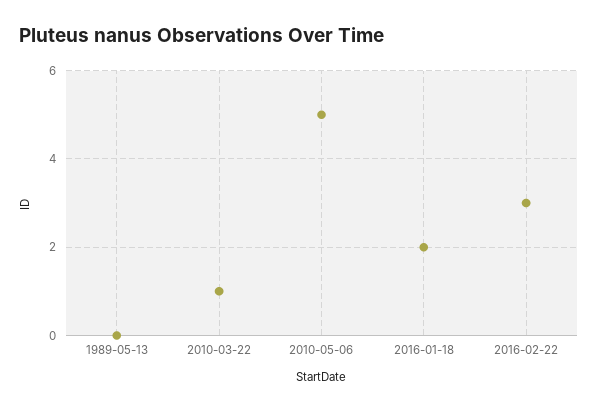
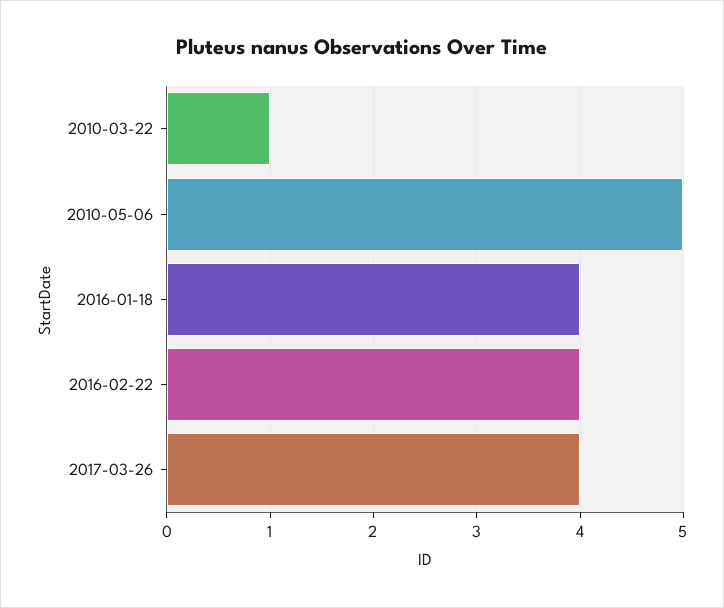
1989-05-13: 0 -> none
2016-01-18: 2 -> 4
2016-02-22: 3 -> 4
2017-03-26: none -> 4

